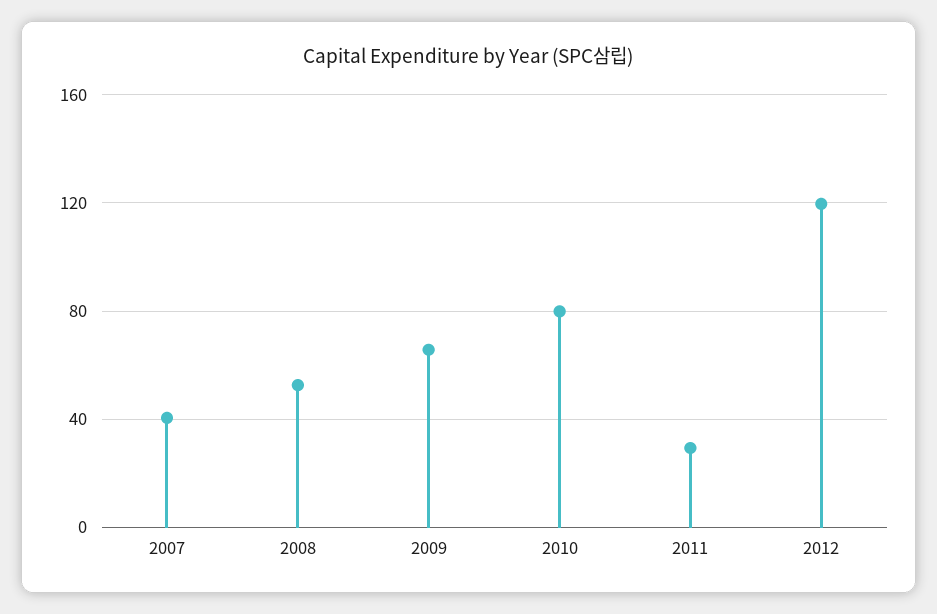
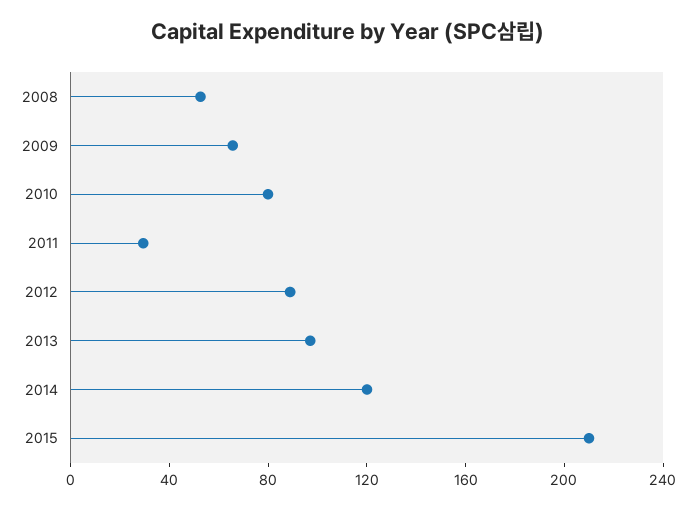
2007: 40 -> none
2012: 120 -> 90
2013: none -> 100
2014: none -> 120
2015: none -> 210

